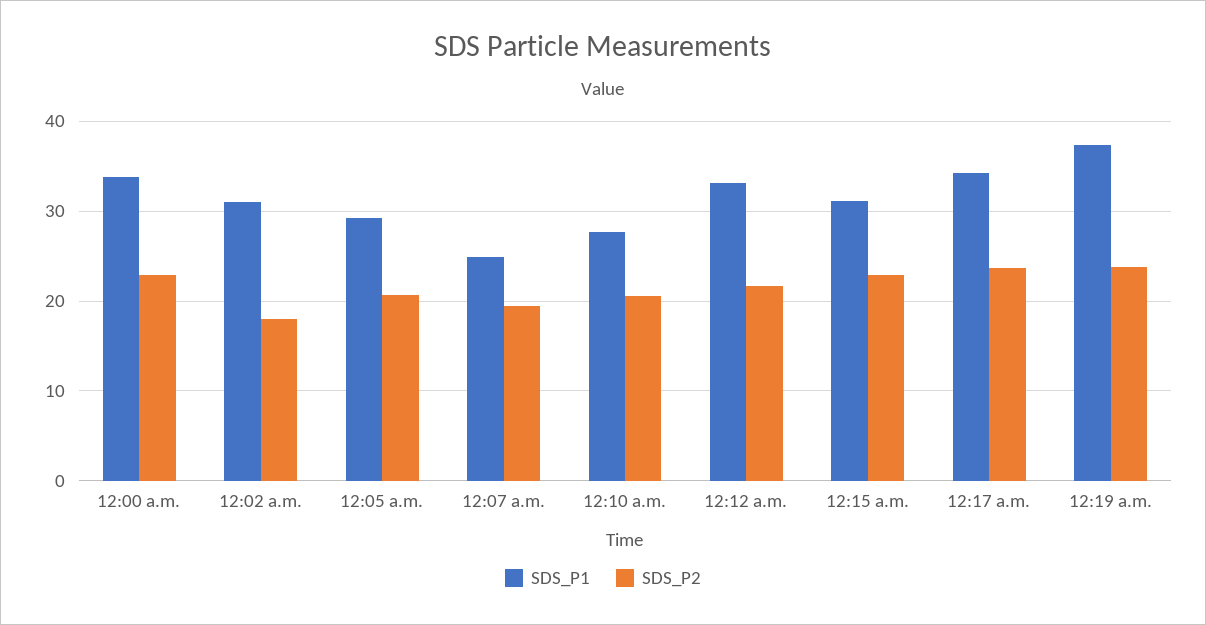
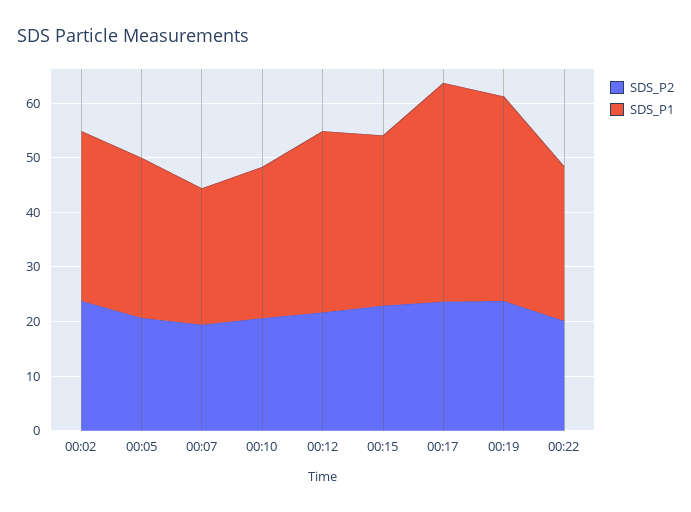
SDS_P1, 12:00 a.m.: 34 -> none
SDS_P2, 12:00 a.m.: 23 -> none
SDS_P2, 12:02 a.m.: 18 -> 24
SDS_P1, 12:17 a.m.: 34 -> 40
SDS_P2, 00:22: none -> 20
SDS_P1, 00:22: none -> 28

